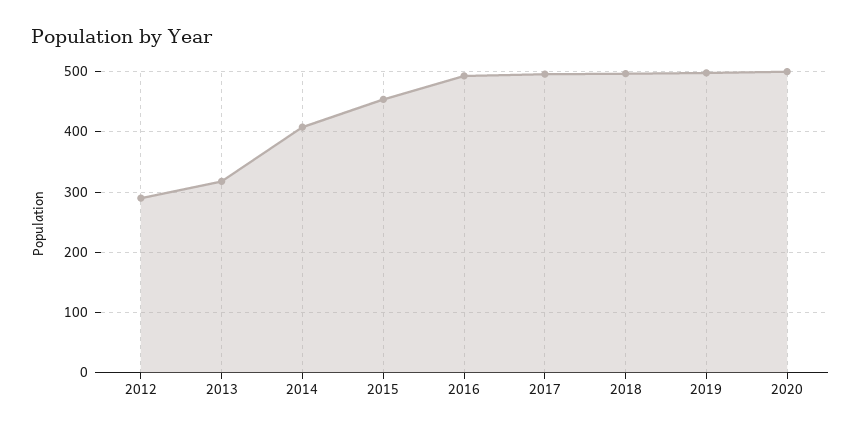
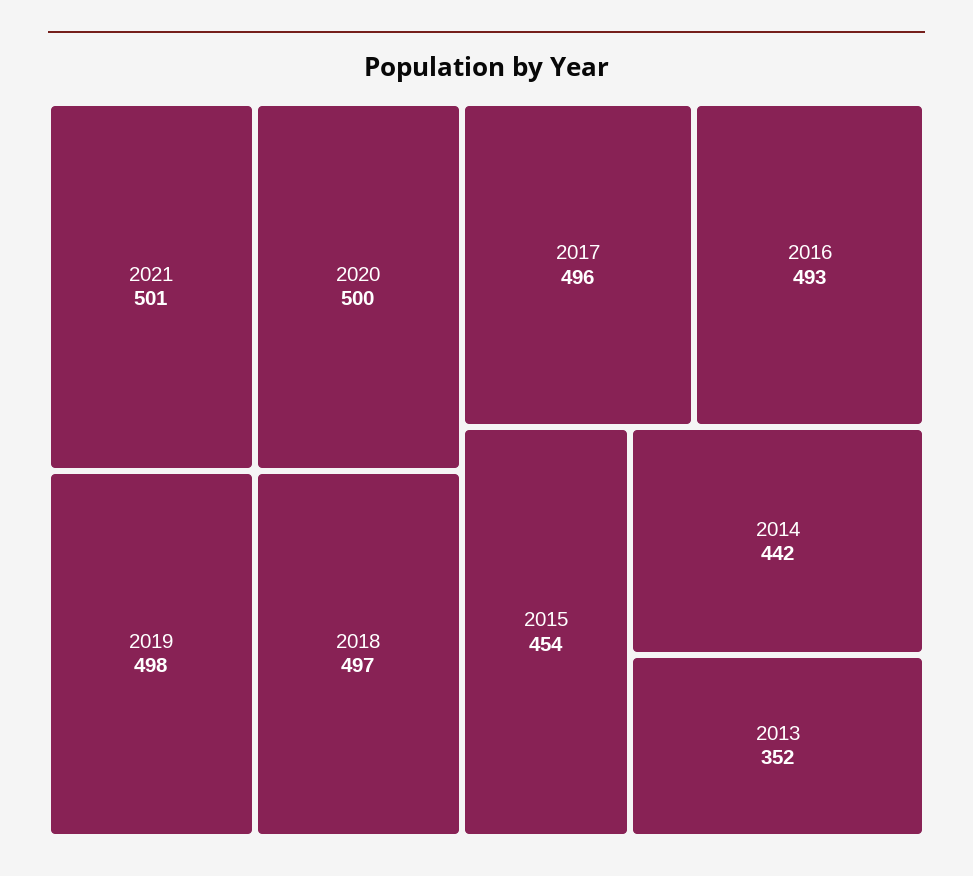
2012: 290 -> none
2013: 320 -> 352
2014: 410 -> 442
2021: none -> 501

